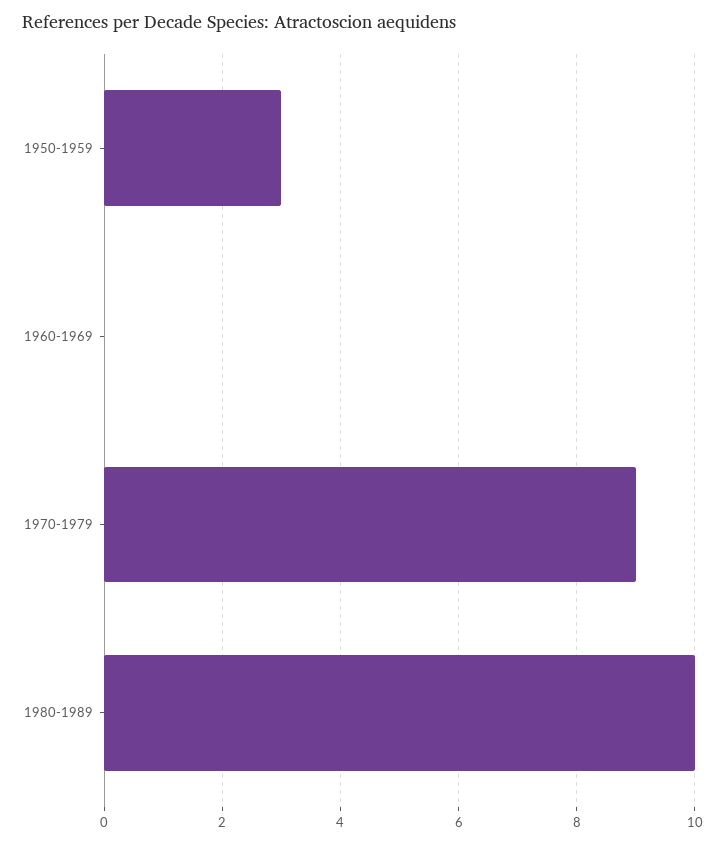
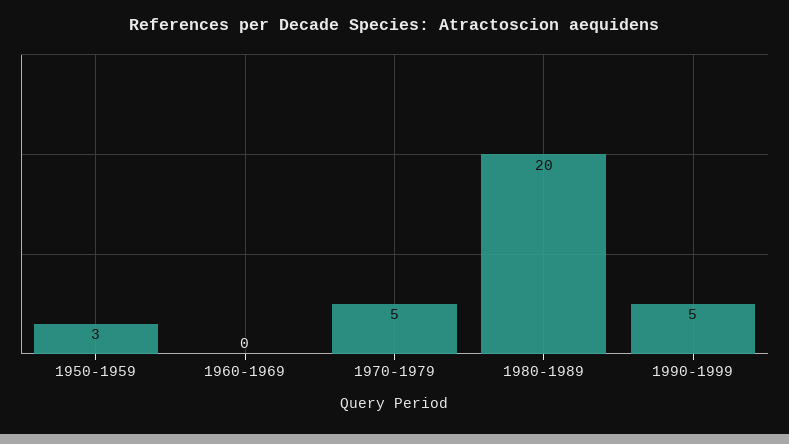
1970-1979: 9 -> 5
1980-1989: 10 -> 20
1990-1999: none -> 5

